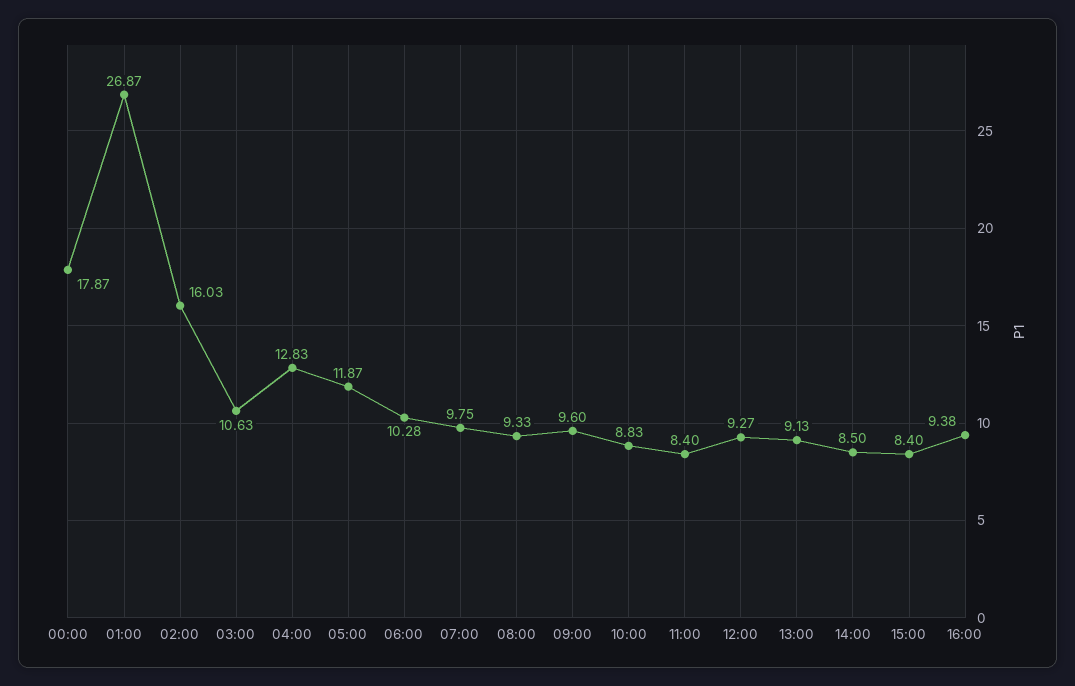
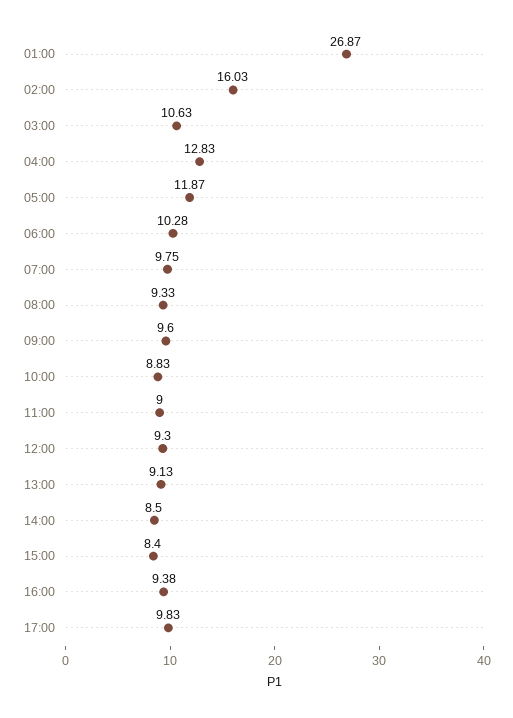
00:00: 17.87 -> none
11:00: 8.4 -> 9
12:00: 9.27 -> 9.3
17:00: none -> 9.83

